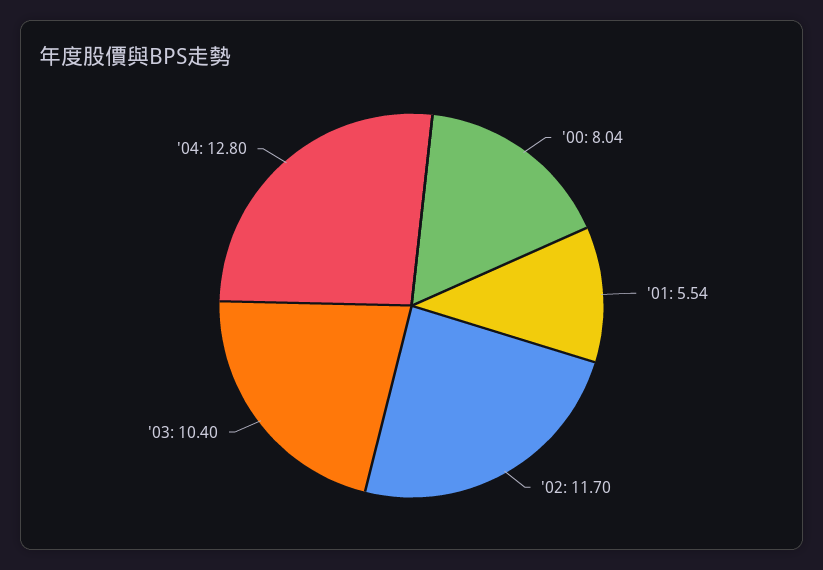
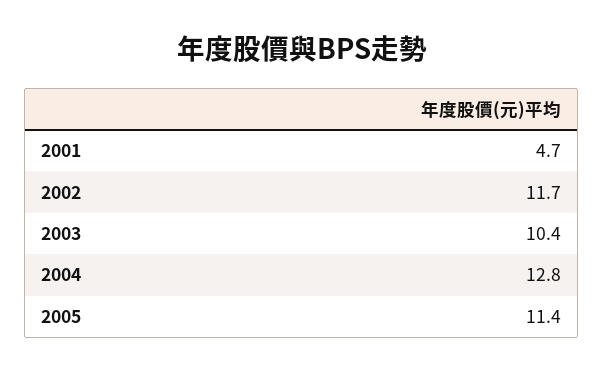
'00: 8.04 -> none
'01: 5.54 -> 4.7
2005: none -> 11.4

